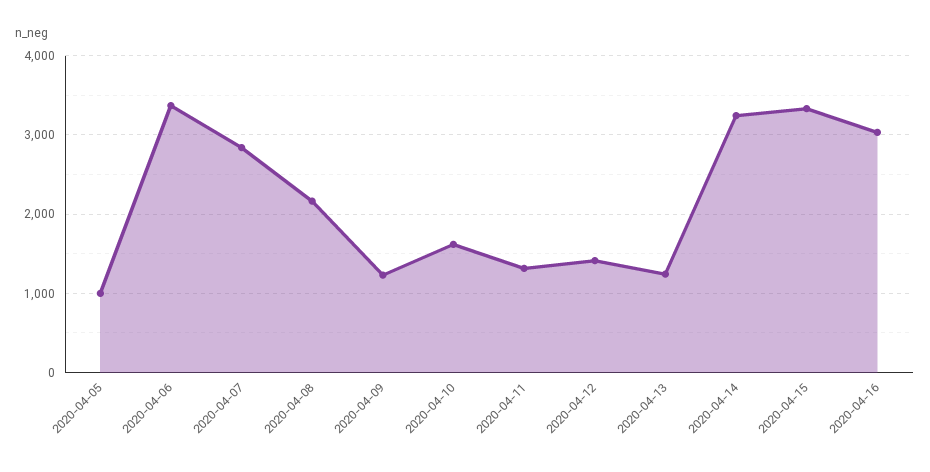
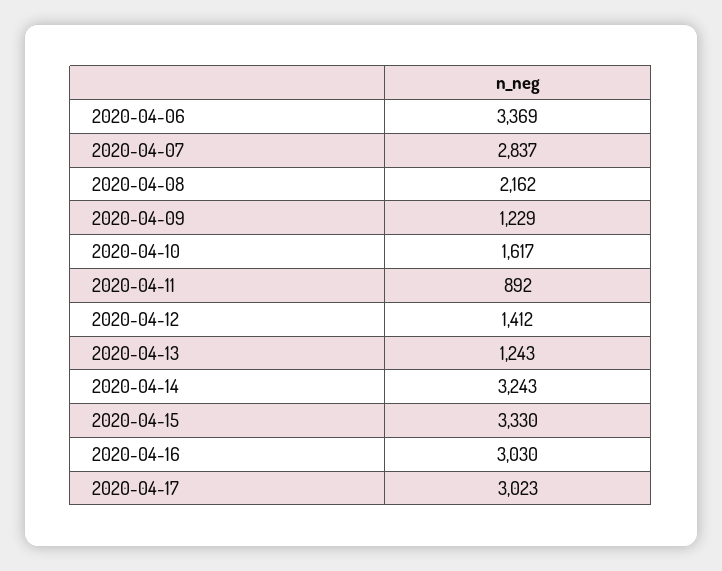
2020-04-05: 1000 -> none
2020-04-11: 1300 -> 892
2020-04-17: none -> 3023

